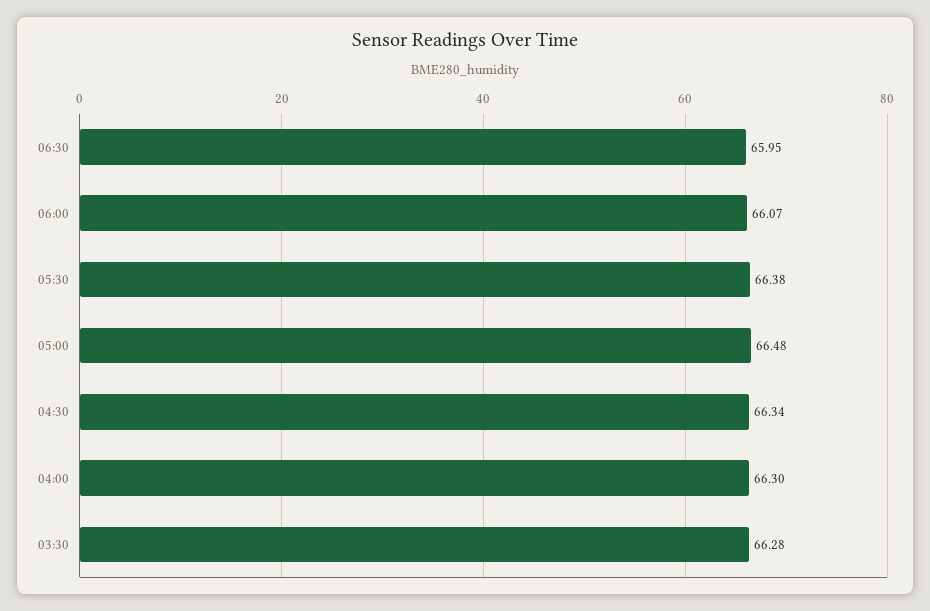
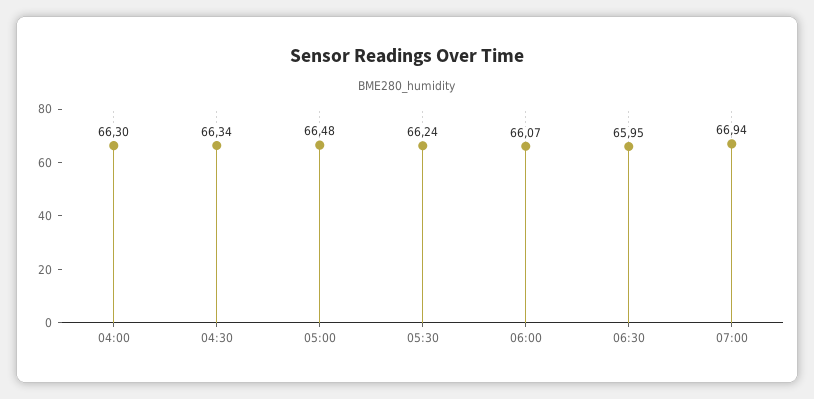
05:30: 66.38 -> 66.24
03:30: 66.28 -> none
07:00: none -> 66.94

